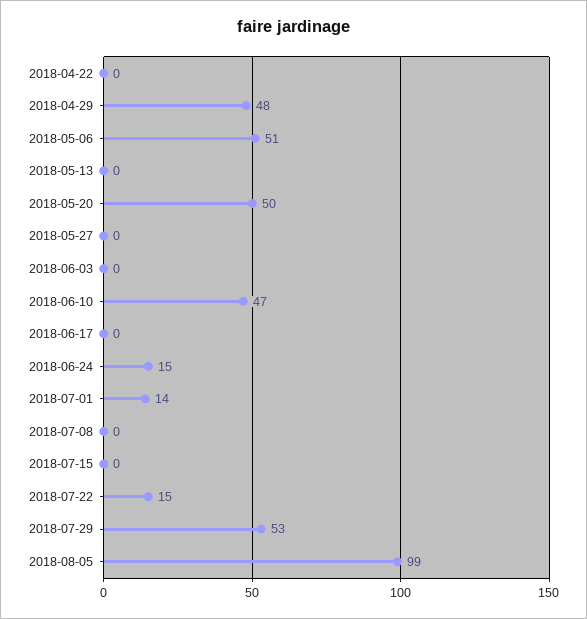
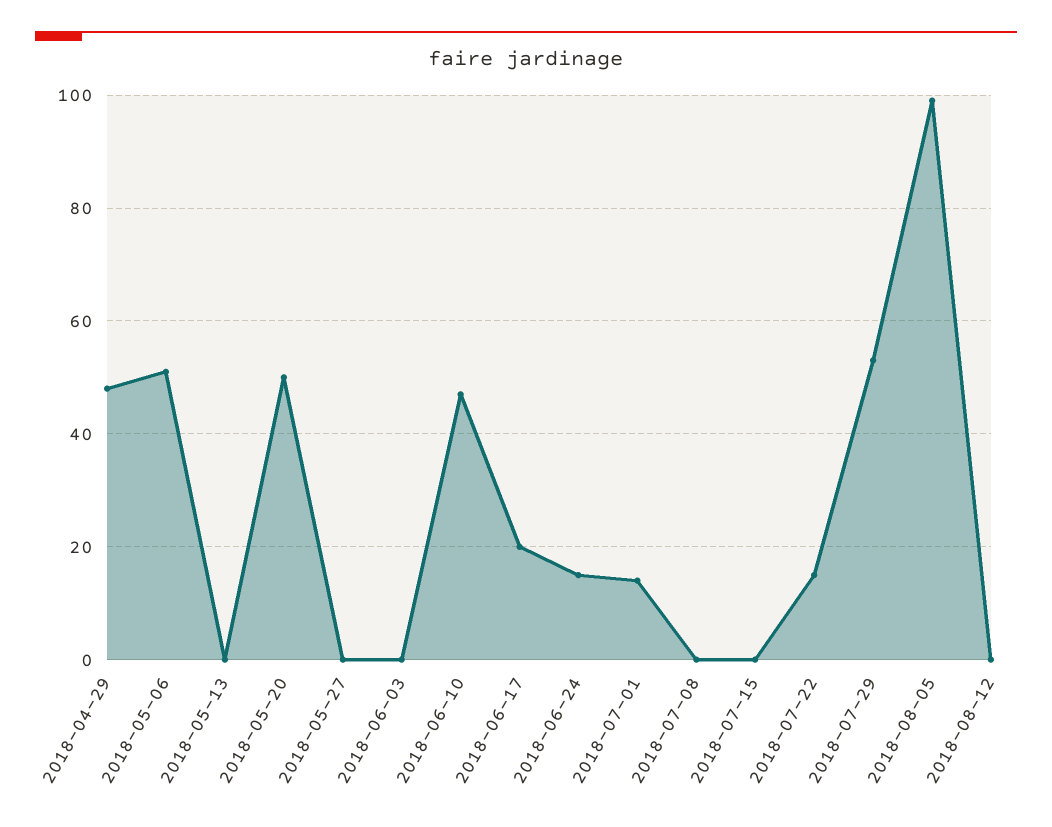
2018-04-22: 0 -> none
2018-06-17: 0 -> 20
2018-08-12: none -> 0

